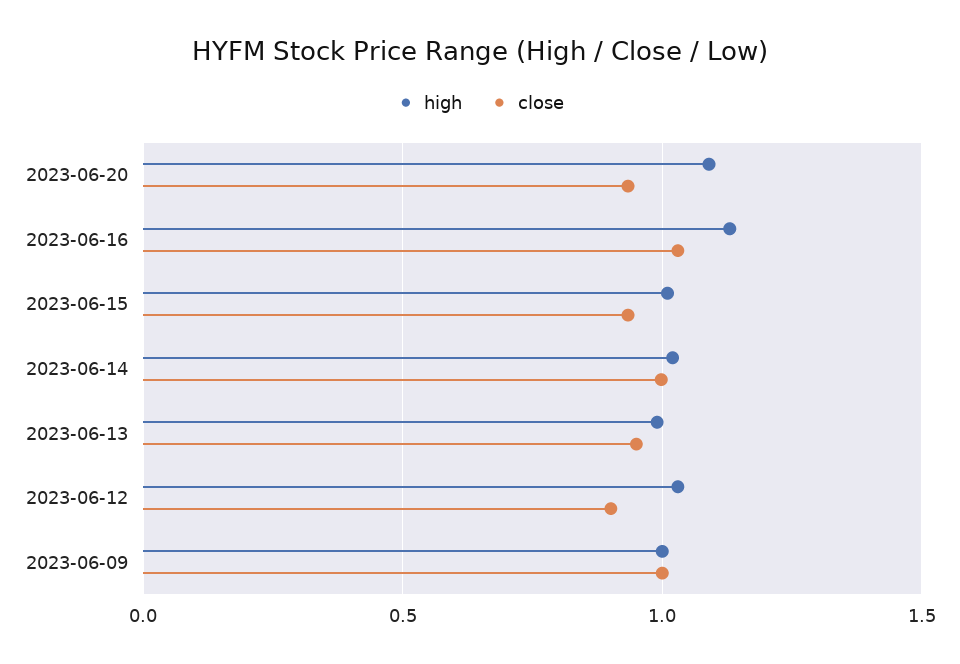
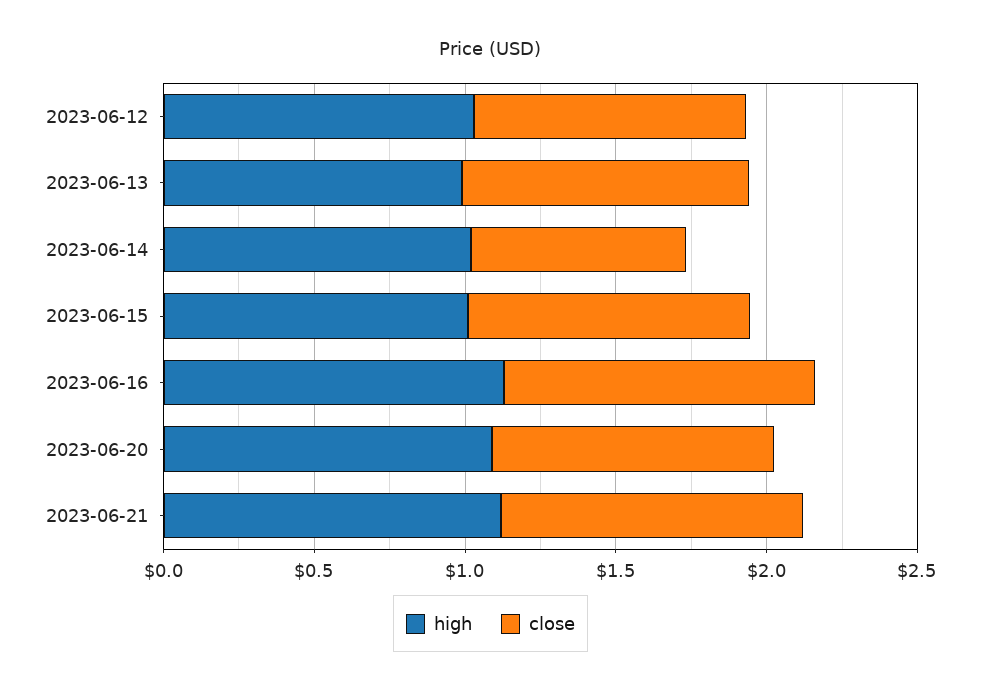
close, 2023-06-14: 1 -> 0.7
high, 2023-06-09: 1 -> none
close, 2023-06-09: 1 -> none
high, 2023-06-21: none -> 1.1
close, 2023-06-21: none -> 1

